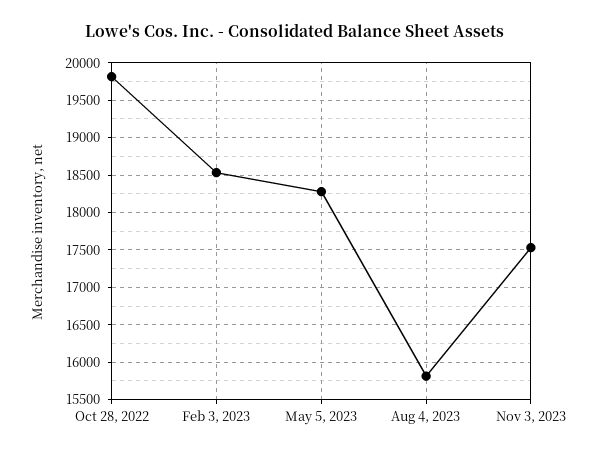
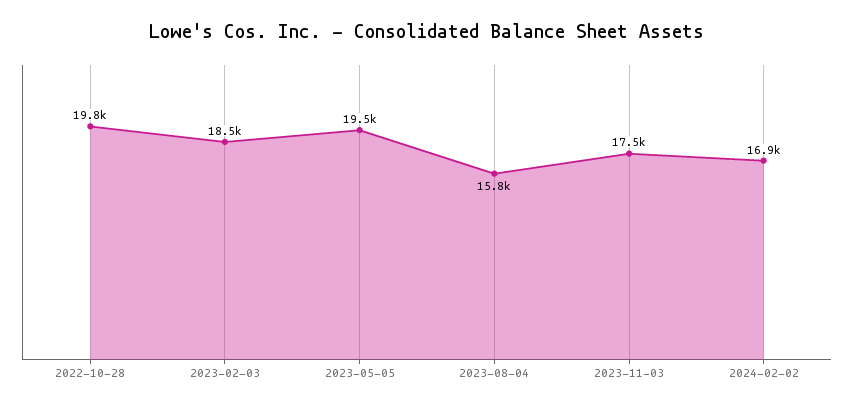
May 5, 2023: 18300 -> 19500
2024-02-02: none -> 16900

